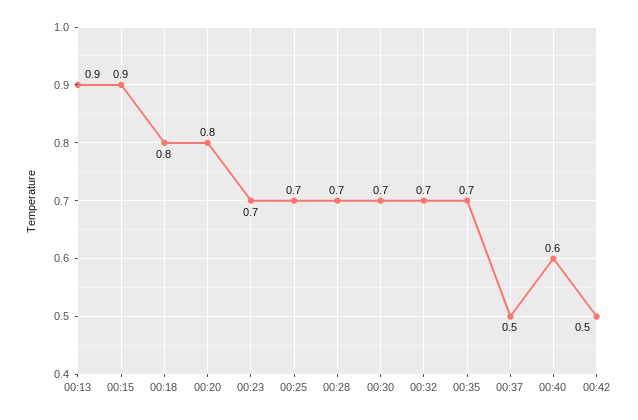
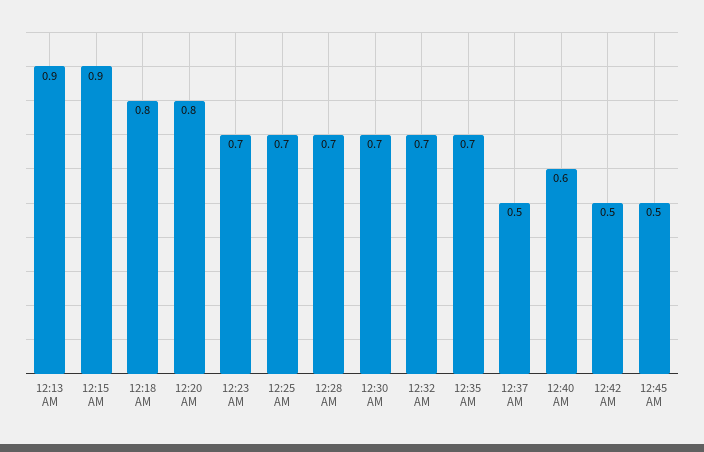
12:45 AM: none -> 0.5

